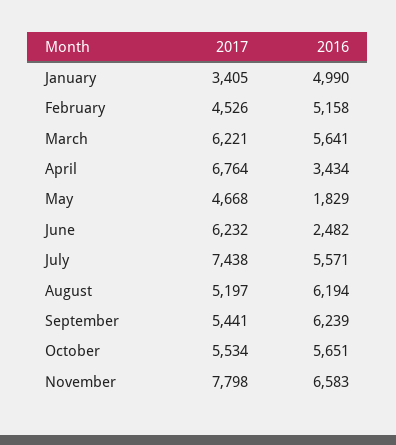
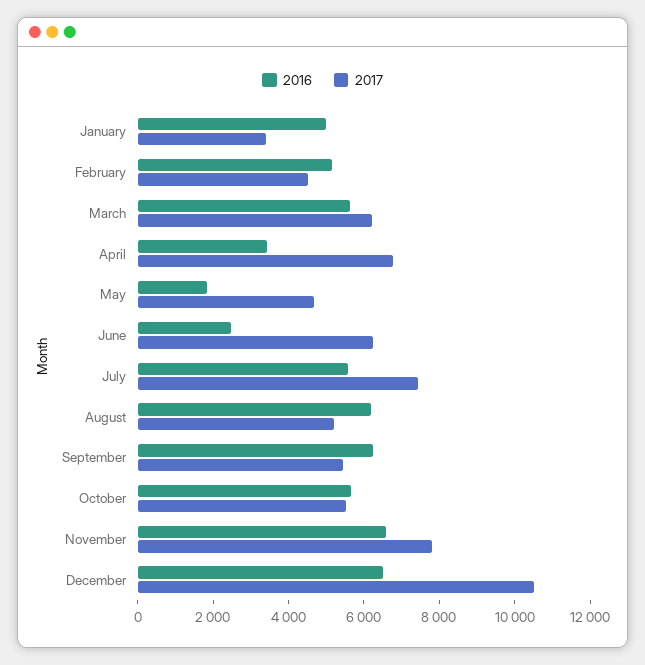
2016, December: none -> 6500
2017, December: none -> 10500

